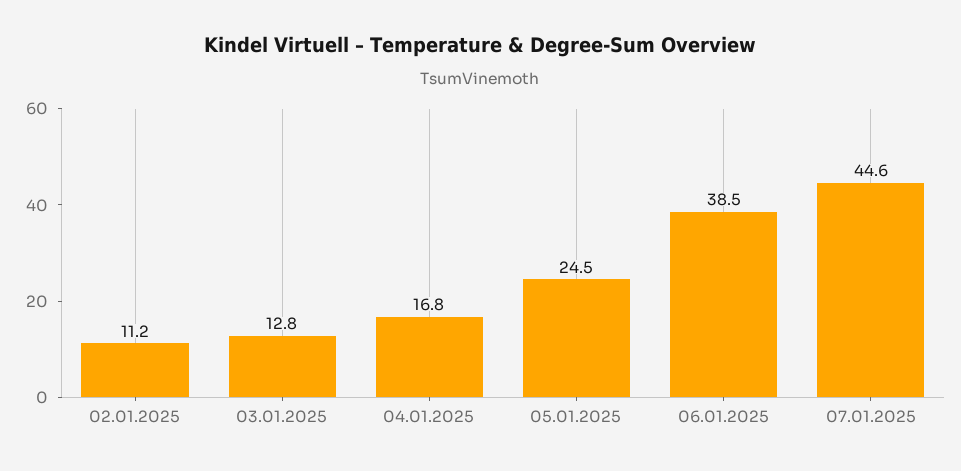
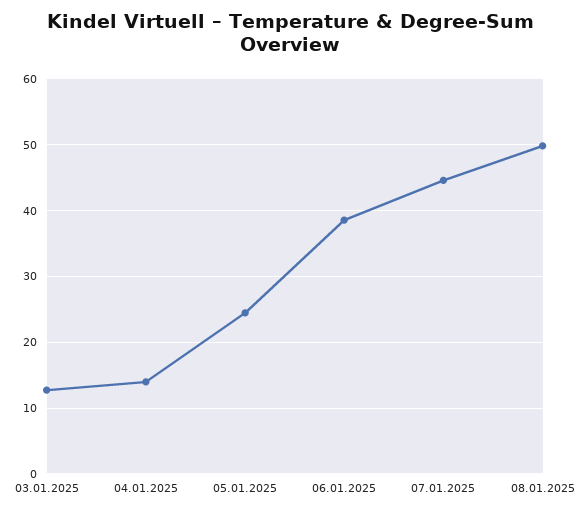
02.01.2025: 11.2 -> none
04.01.2025: 16.8 -> 14
08.01.2025: none -> 50

